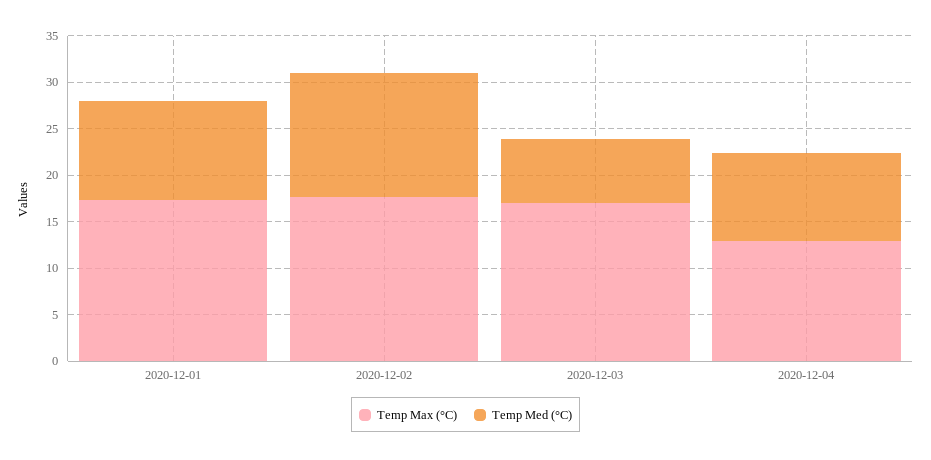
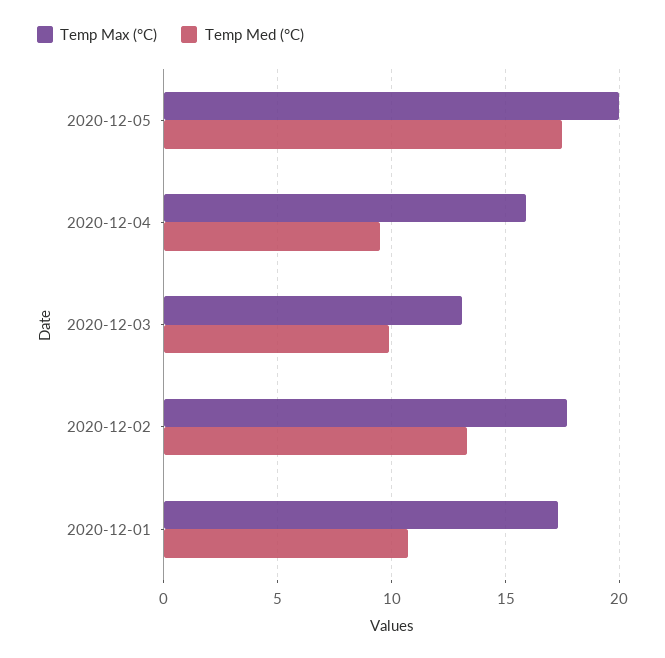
Temp Max (°C), 2020-12-03: 17 -> 13
Temp Med (°C), 2020-12-03: 7 -> 10
Temp Max (°C), 2020-12-04: 13 -> 16
Temp Max (°C), 2020-12-05: none -> 20
Temp Med (°C), 2020-12-05: none -> 17.5

